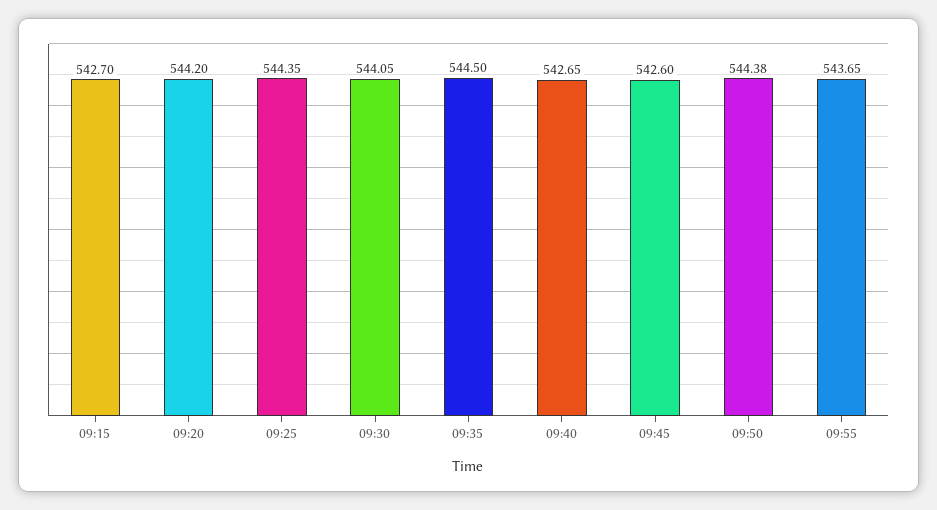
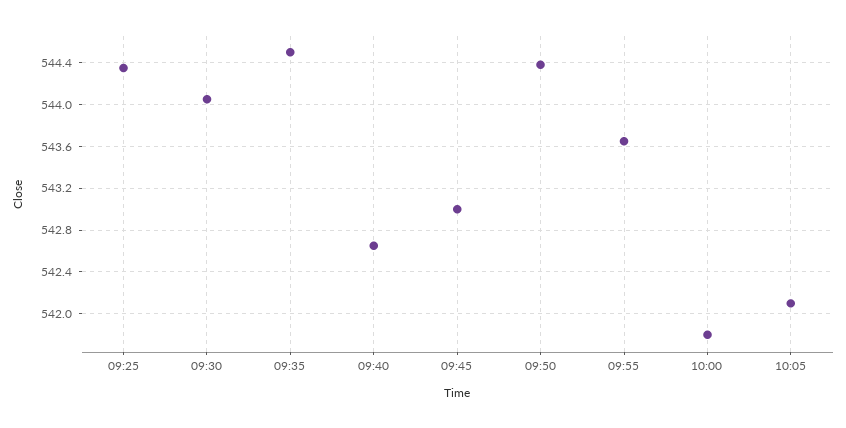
09:15: 542.7 -> none
09:20: 544.2 -> none
09:45: 542.6 -> 543
10:00: none -> 541.8
10:05: none -> 542.1

